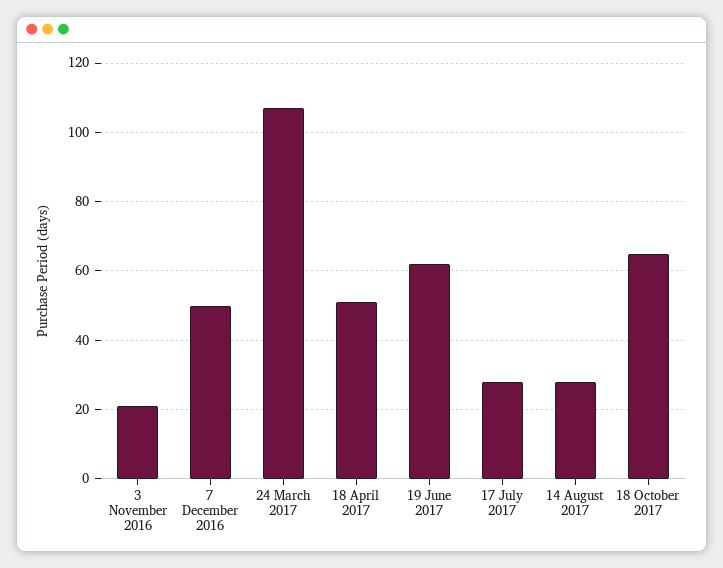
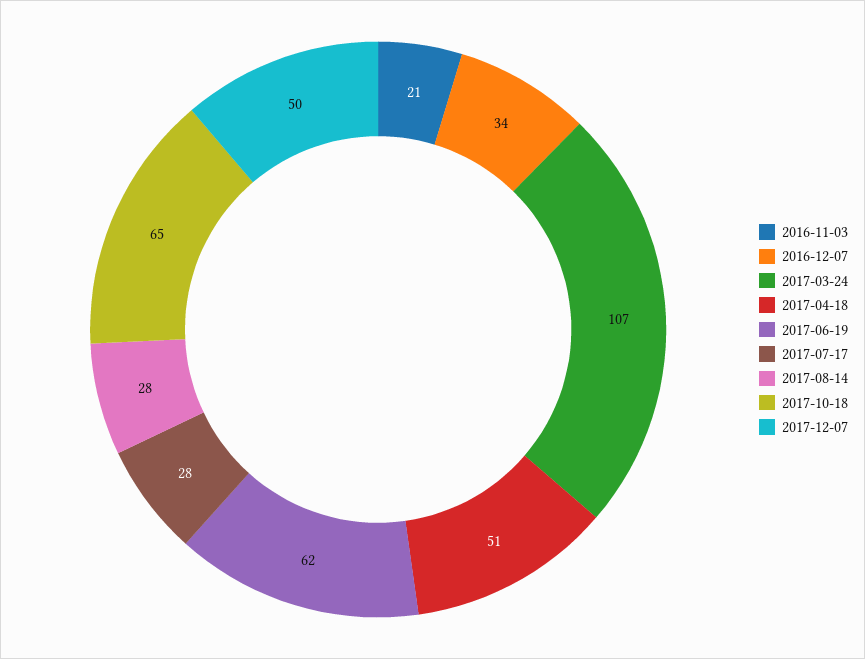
7 December 2016: 50 -> 34
2017-12-07: none -> 50

